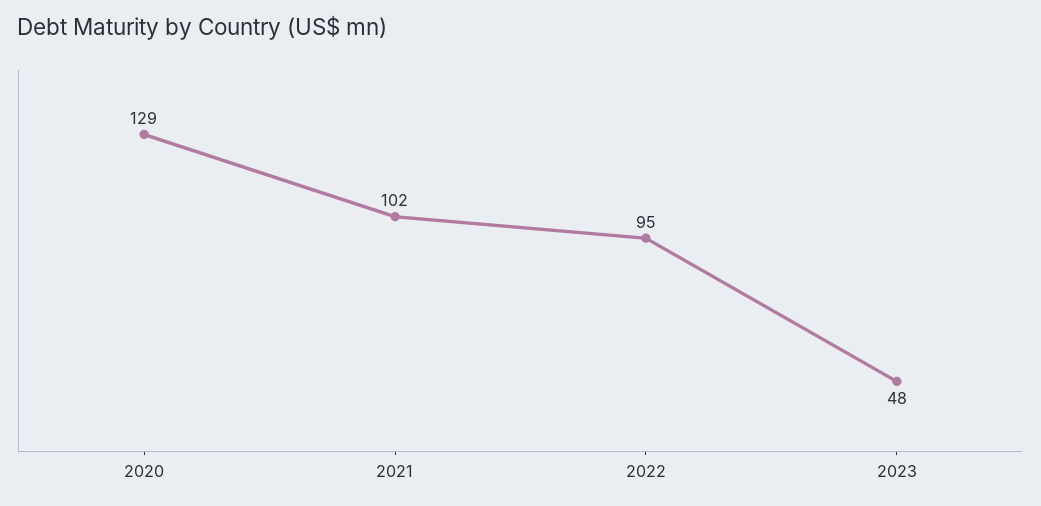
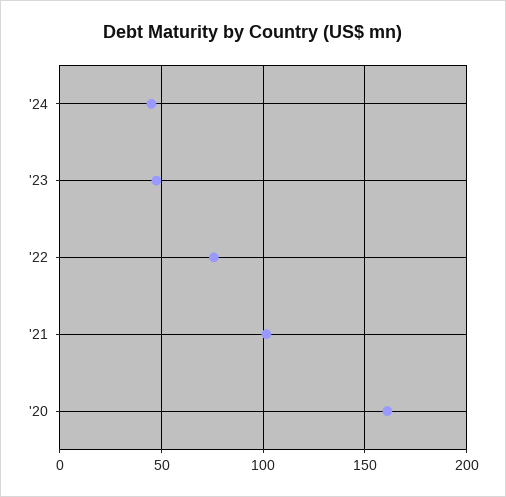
2020: 129 -> 160
2022: 95 -> 75
'24: none -> 45

